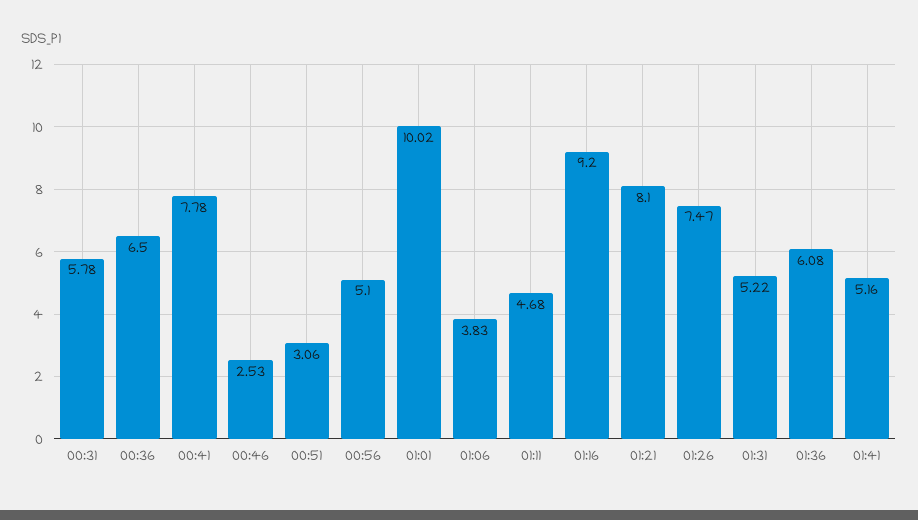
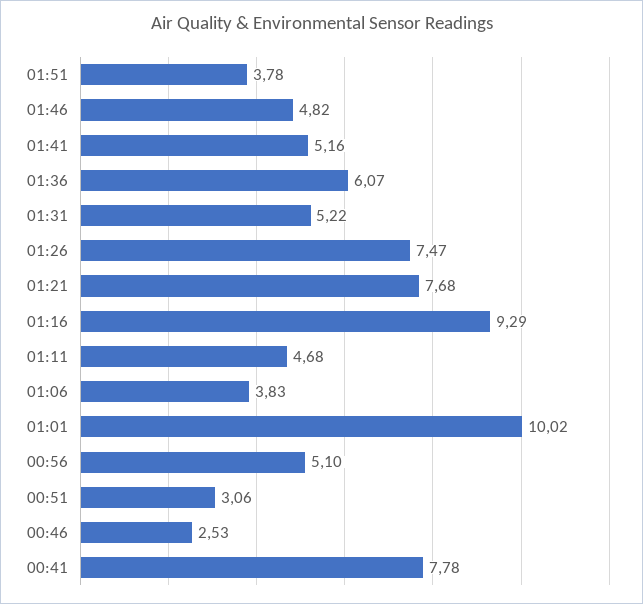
00:31: 5.78 -> none
00:36: 6.5 -> none
01:16: 9.2 -> 9.29
01:21: 8.1 -> 7.68
01:36: 6.08 -> 6.07
01:51: none -> 3.78
01:46: none -> 4.82

